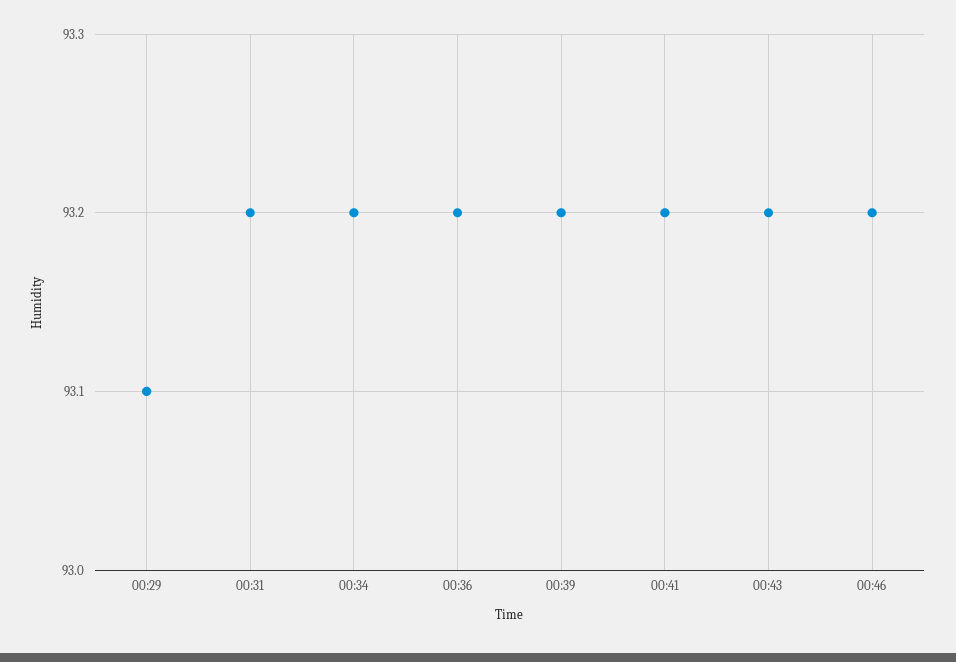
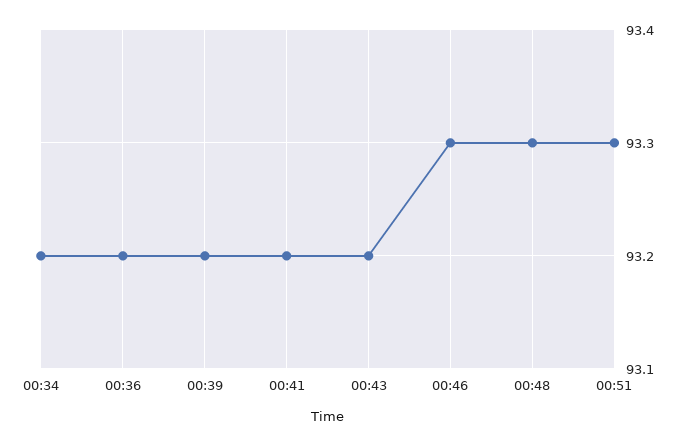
00:29: 93.1 -> none
00:31: 93.2 -> none
00:46: 93.2 -> 93.3
00:48: none -> 93.3
00:51: none -> 93.3

